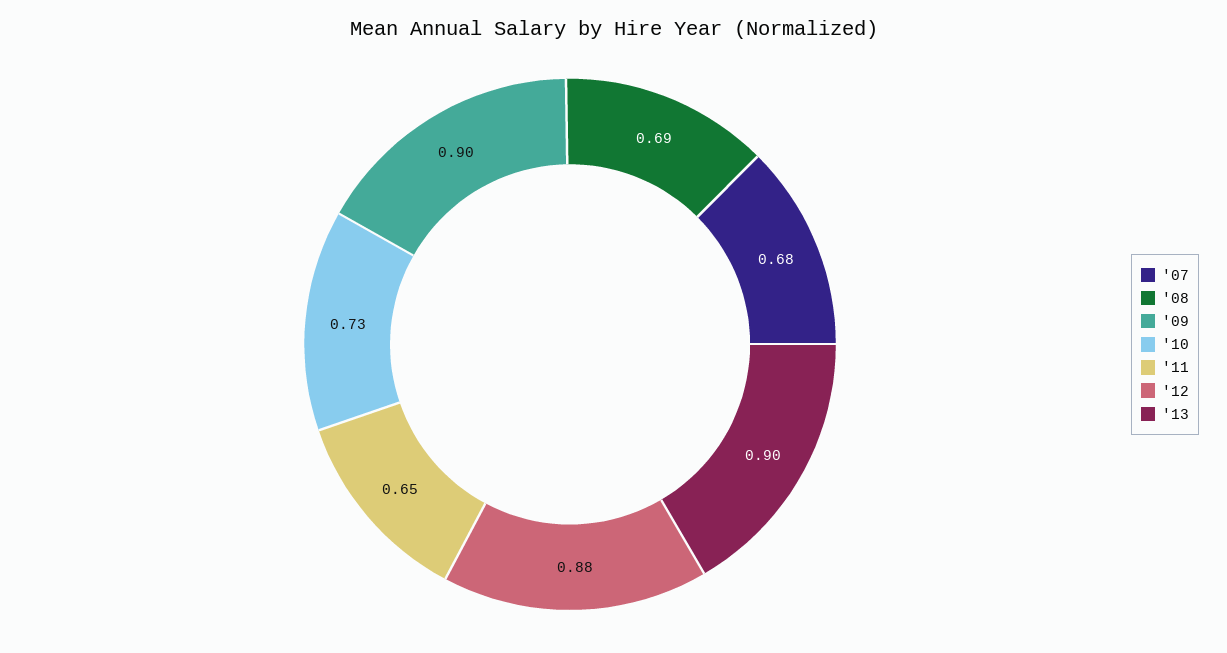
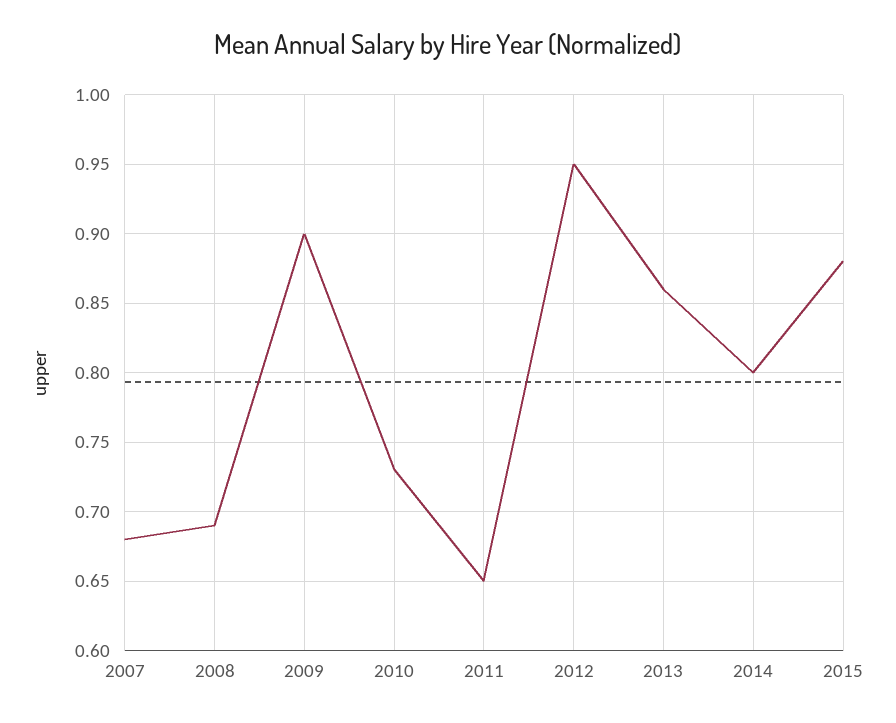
'12: 0.88 -> 0.95
'13: 0.9 -> 0.86
2014: none -> 0.8
2015: none -> 0.88

